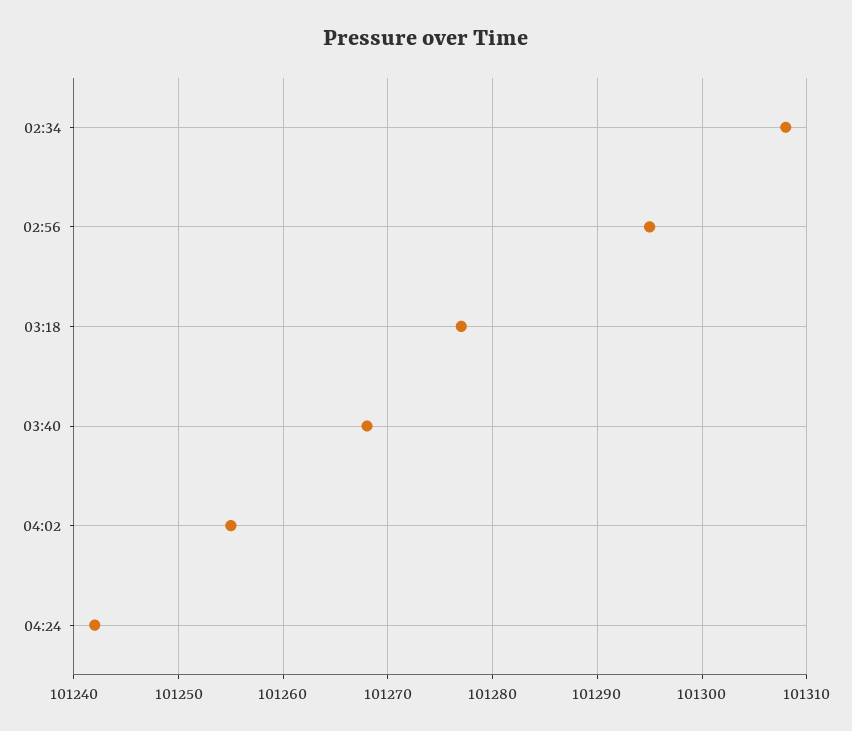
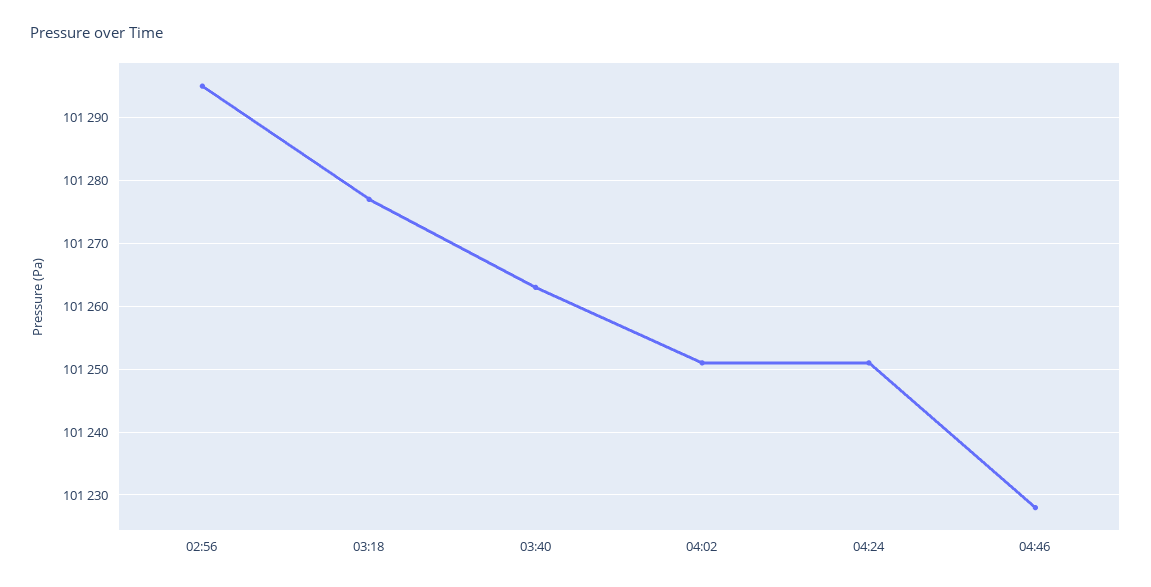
02:34: 101308 -> none
03:40: 101268 -> 101263
04:02: 101255 -> 101251
04:24: 101242 -> 101251
04:46: none -> 101228

